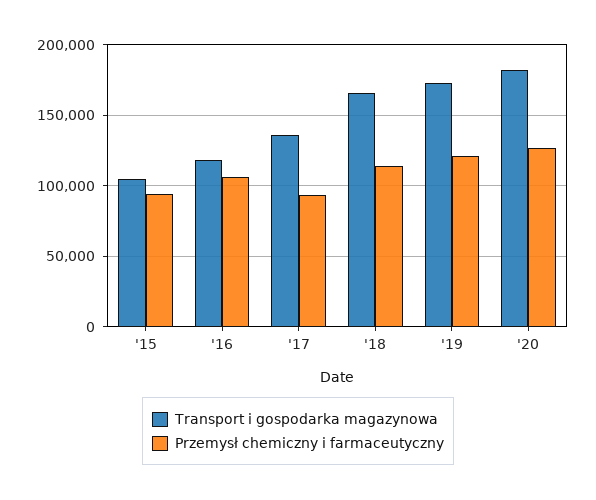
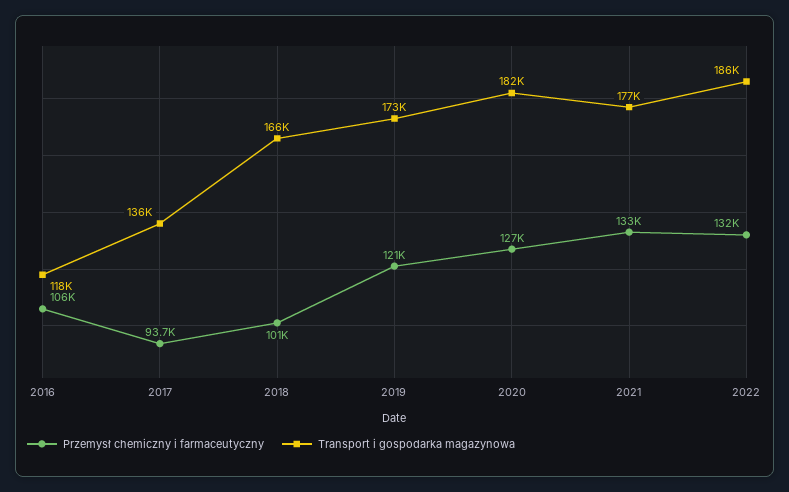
Transport i gospodarka magazynowa, '15: 105000 -> none
Przemysł chemiczny i farmaceutyczny, '15: 95000 -> none
Przemysł chemiczny i farmaceutyczny, '18: 115000 -> 101000
Przemysł chemiczny i farmaceutyczny, 2021: none -> 133000
Transport i gospodarka magazynowa, 2021: none -> 177000
Przemysł chemiczny i farmaceutyczny, 2022: none -> 132000
Transport i gospodarka magazynowa, 2022: none -> 186000

